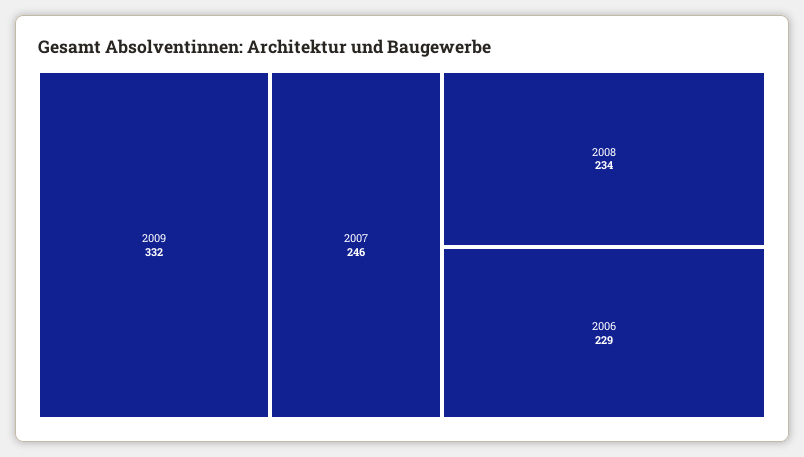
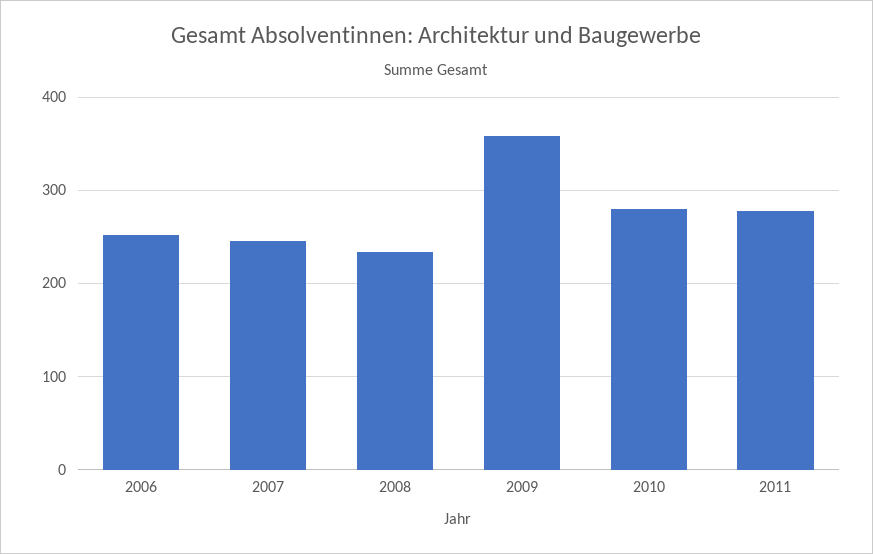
2009: 332 -> 360
2006: 229 -> 250
2010: none -> 280
2011: none -> 280

